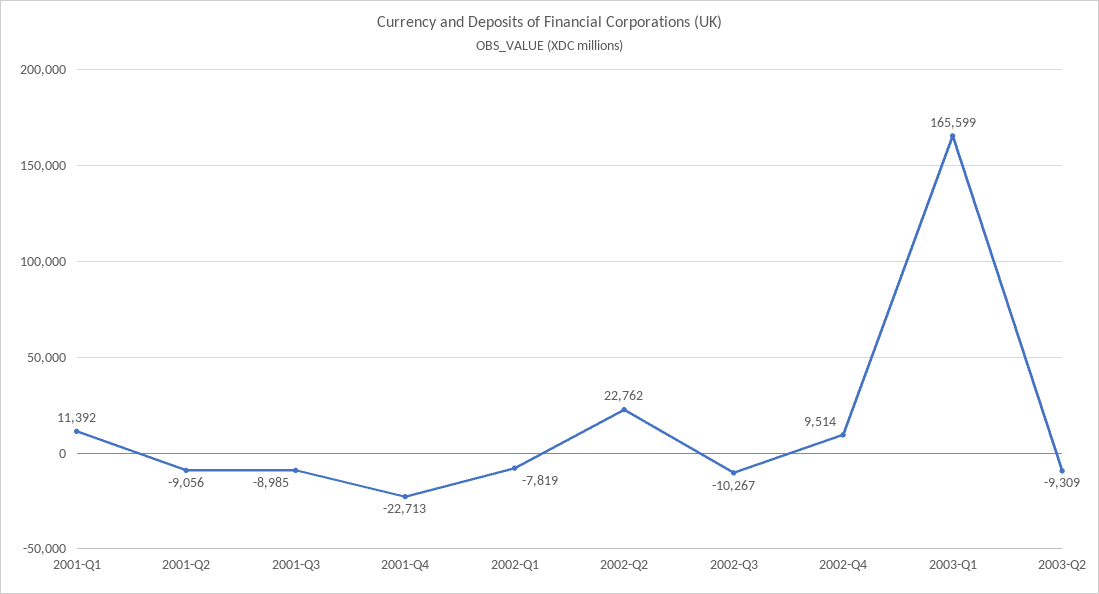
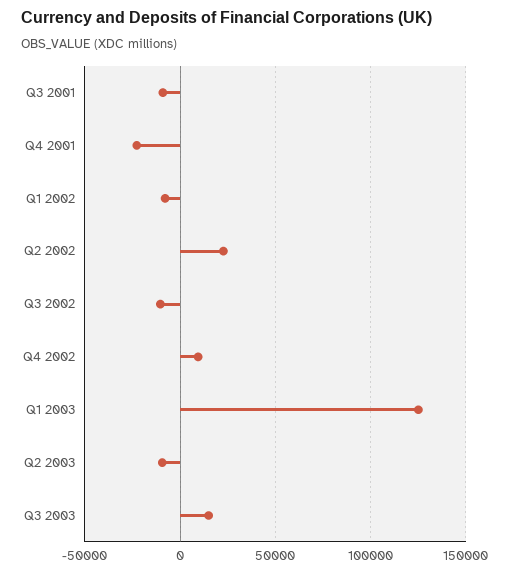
2001-Q1: 11392 -> none
2001-Q2: -9056 -> none
2003-Q1: 165599 -> 125000
Q3 2003: none -> 15000

